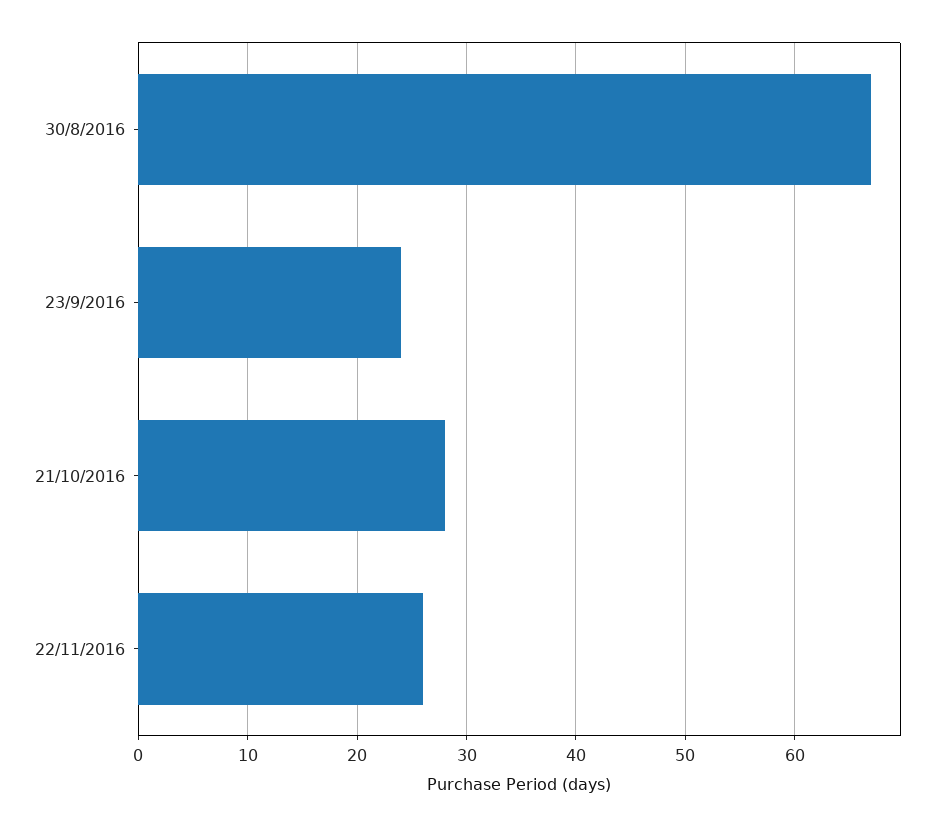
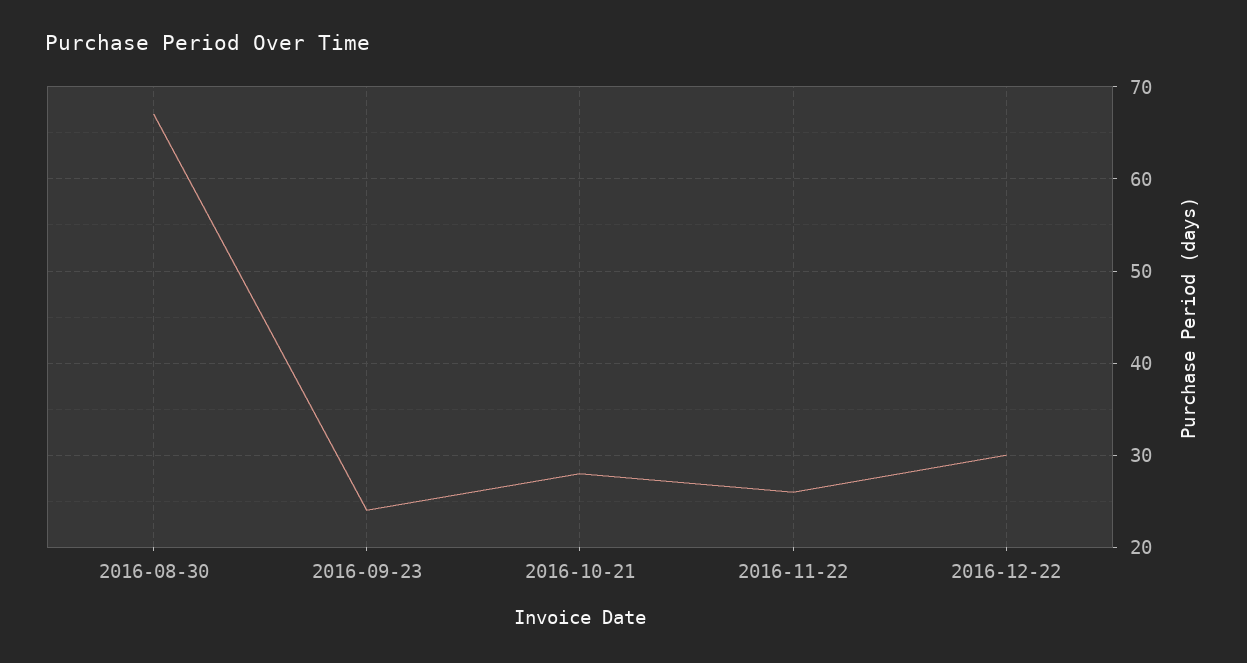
2016-12-22: none -> 30

